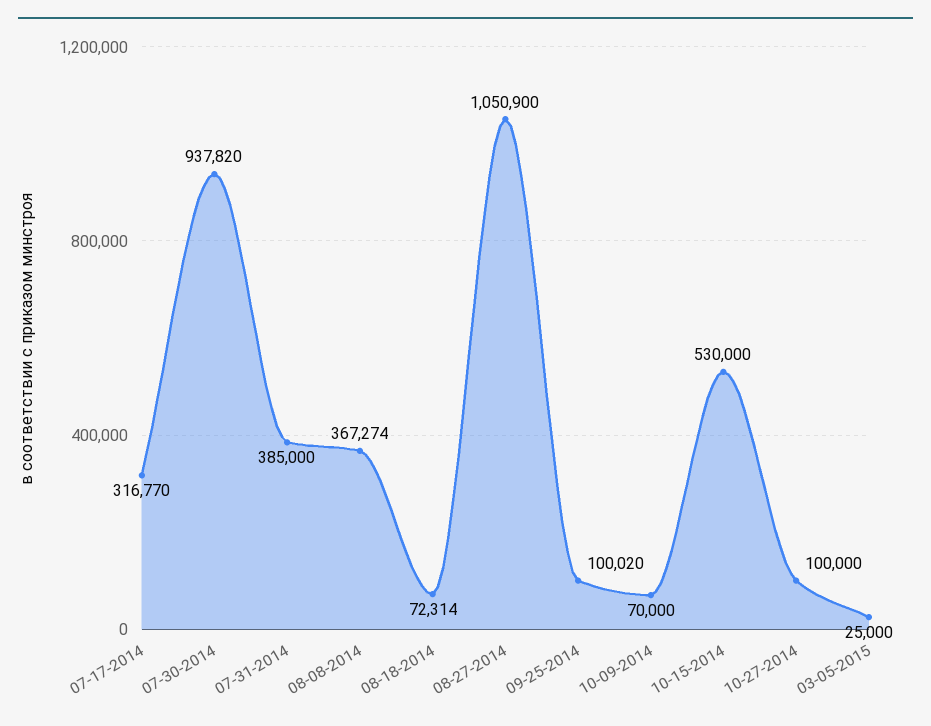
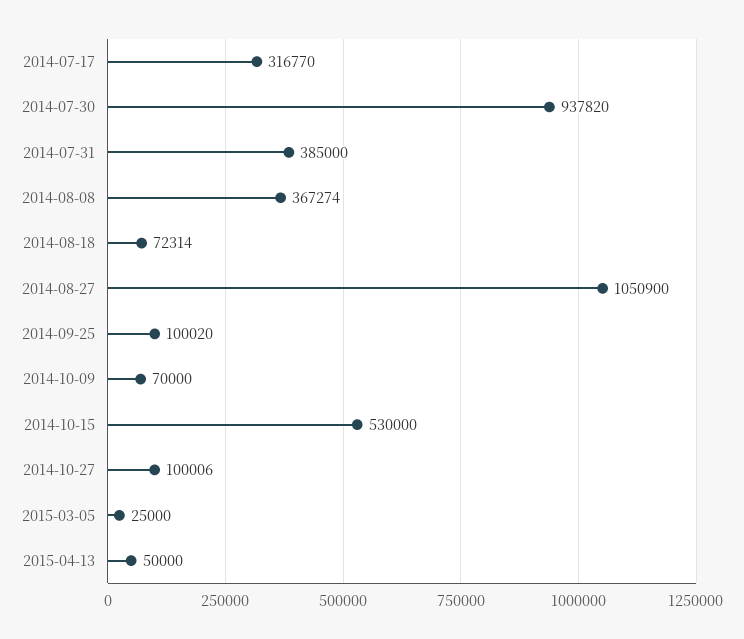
10-27-2014: 100000 -> 100006
2015-04-13: none -> 50000

